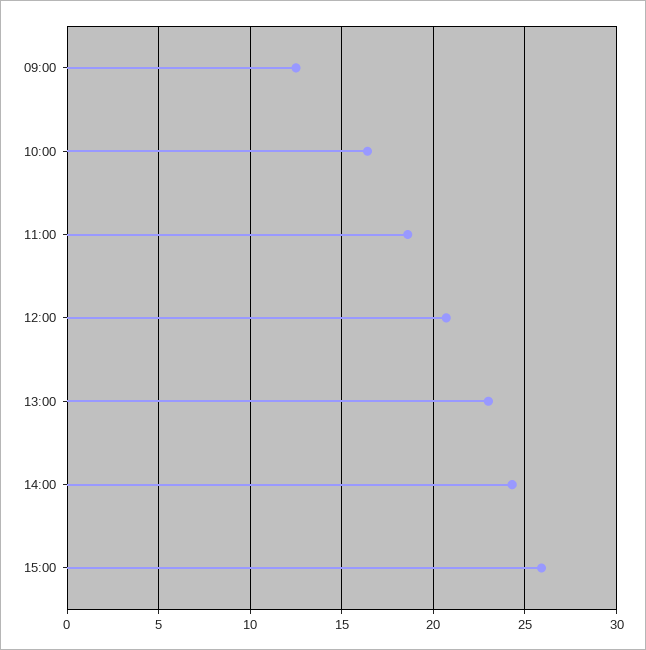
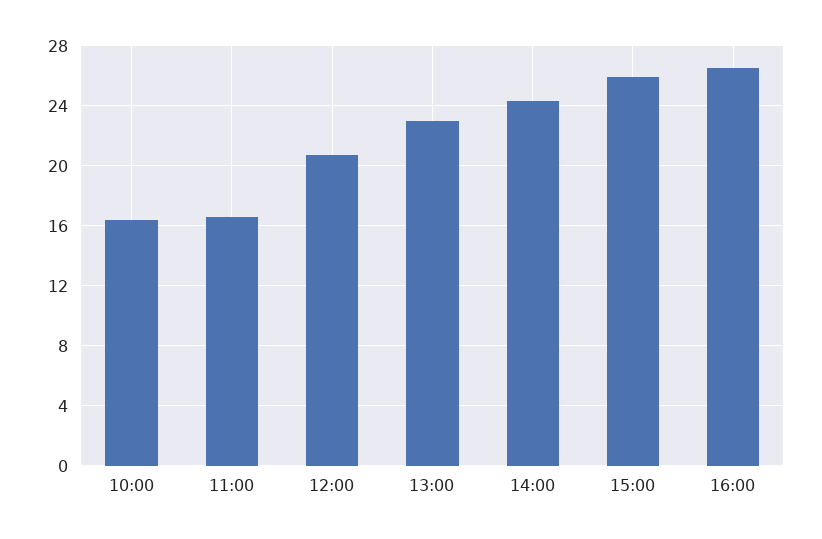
09:00: 12.5 -> none
11:00: 18.5 -> 16.5
16:00: none -> 26.5

